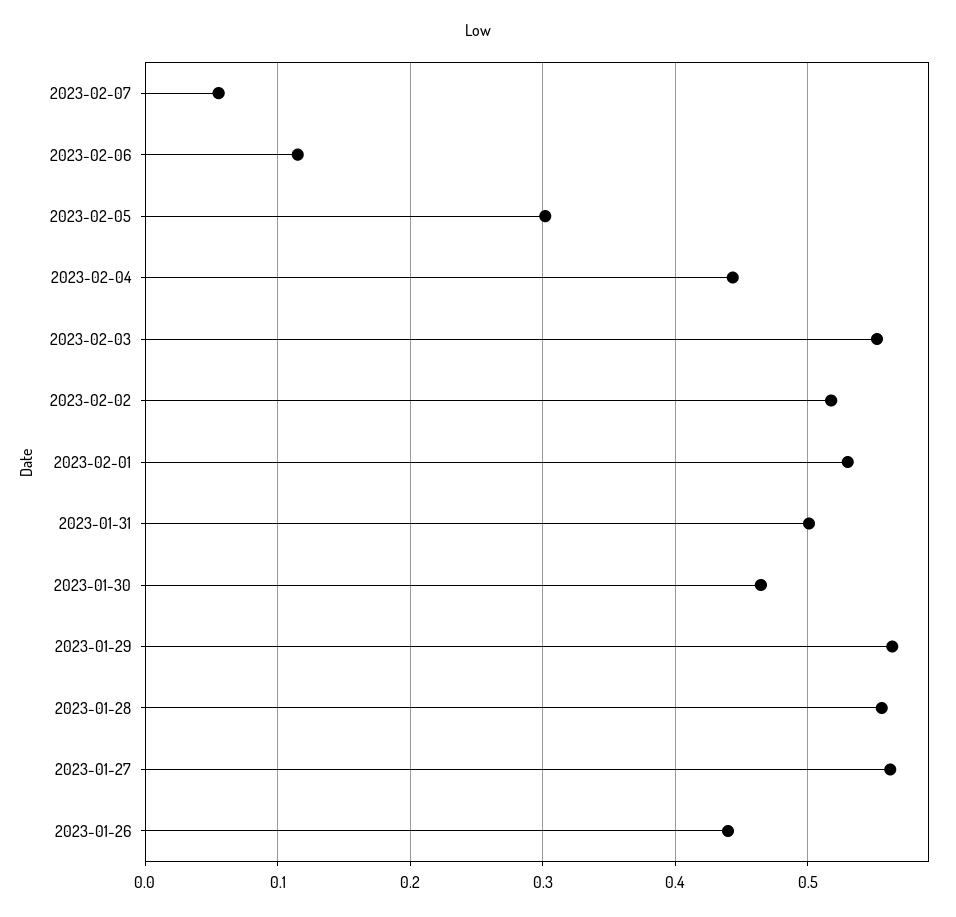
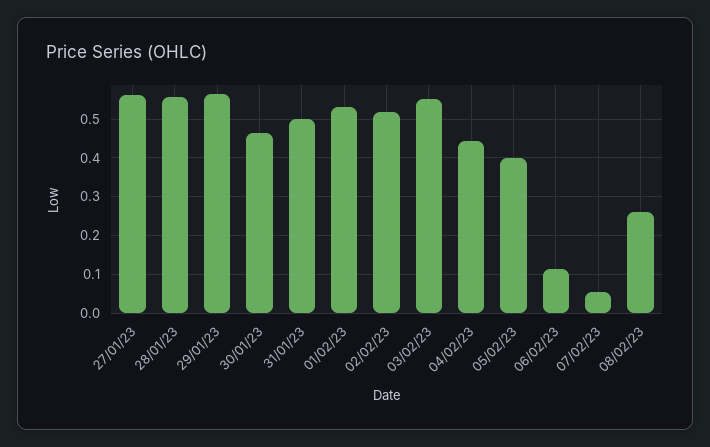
2023-02-05: 0.3 -> 0.4
2023-01-26: 0.44 -> none
08/02/23: none -> 0.26

